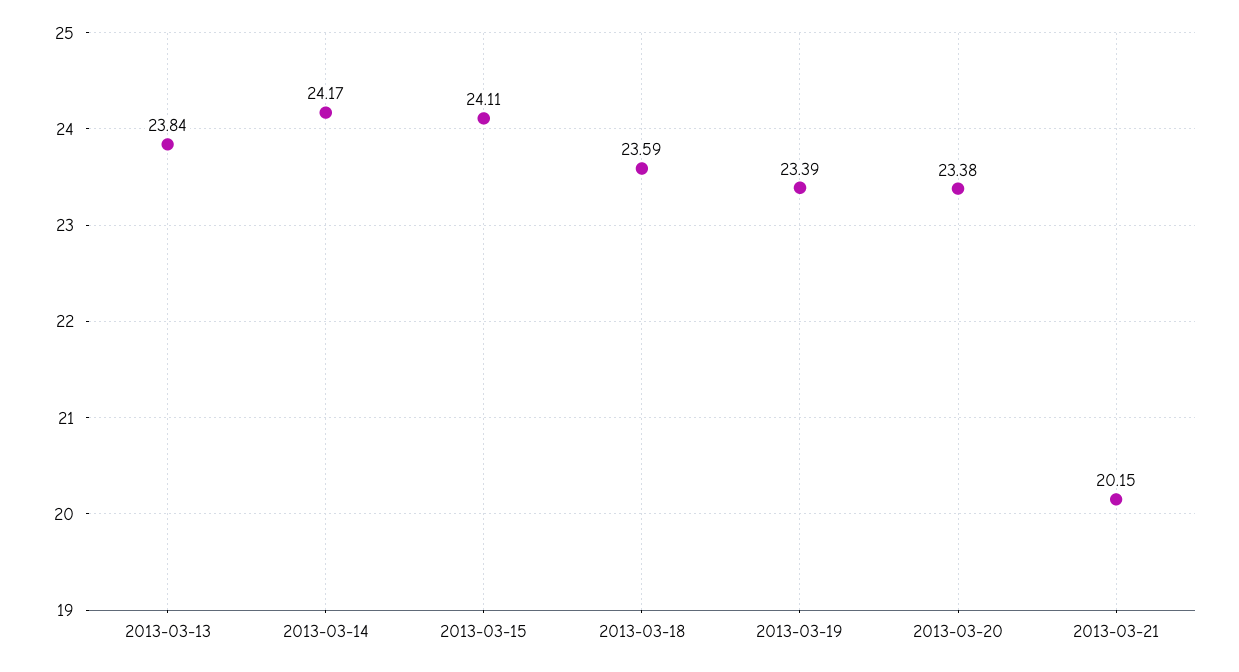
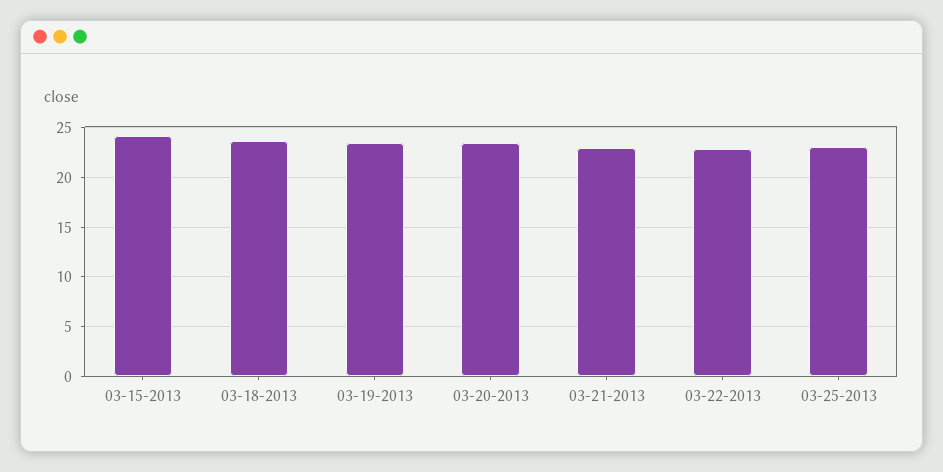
2013-03-13: 23.84 -> none
2013-03-14: 24.17 -> none
2013-03-21: 20.15 -> 23
03-22-2013: none -> 23
03-25-2013: none -> 23

